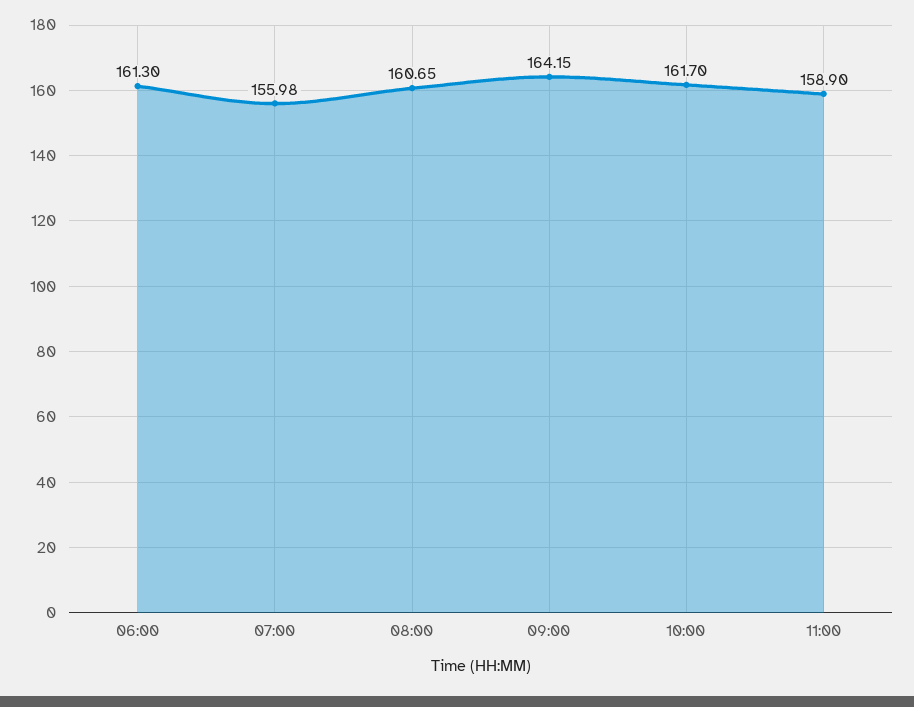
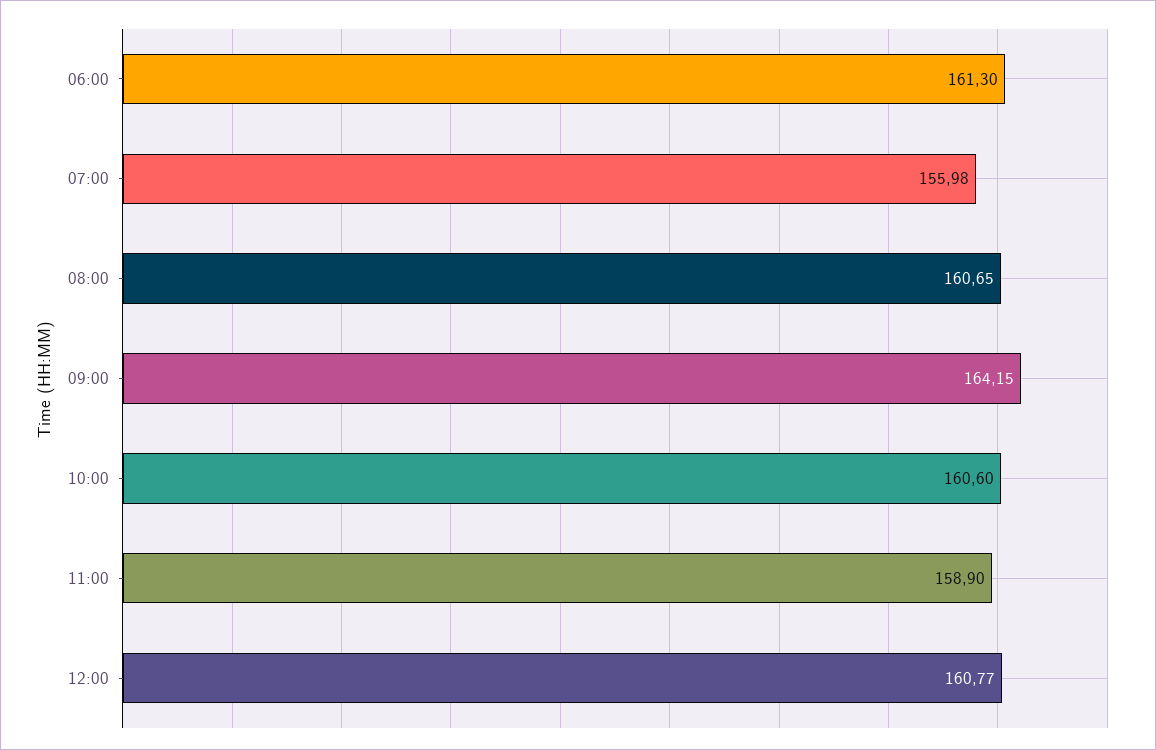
10:00: 161.7 -> 160.6
12:00: none -> 160.77

